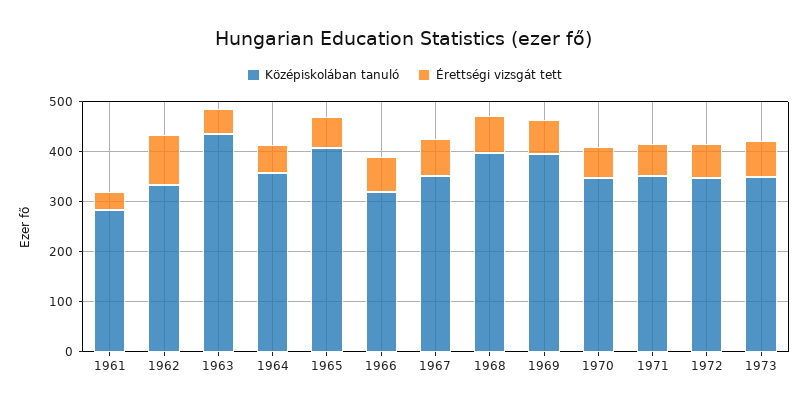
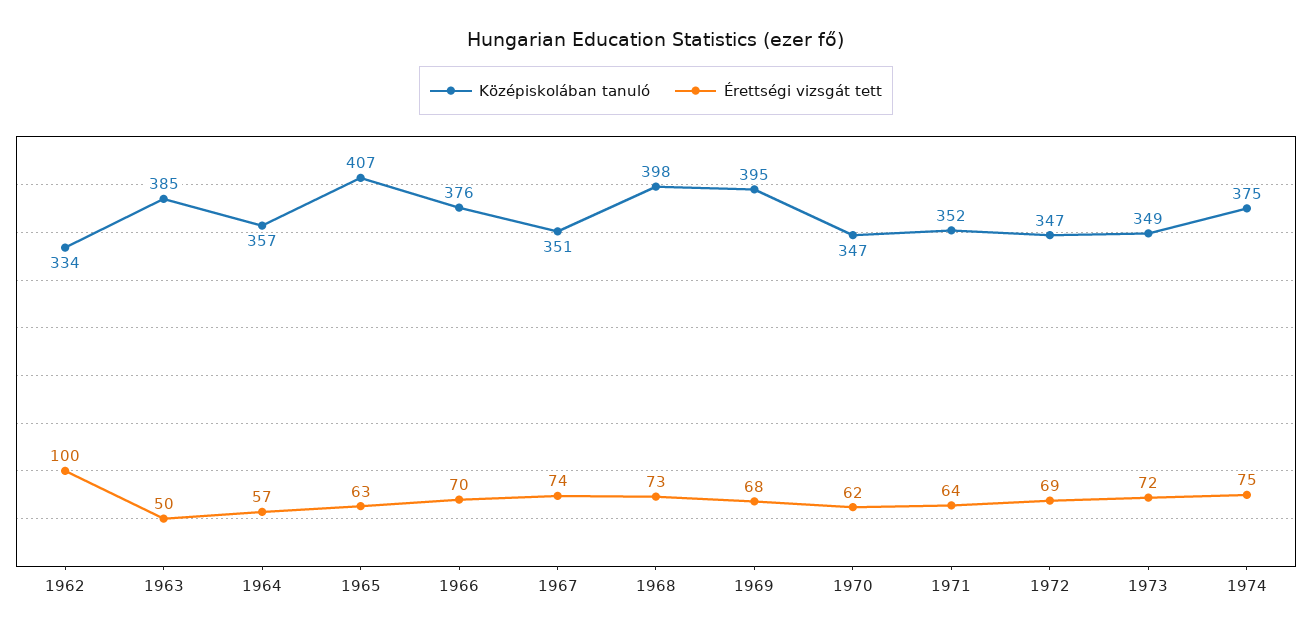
Középiskolában tanuló, 1961: 280 -> none
Érettségi vizsgát tett, 1961: 40 -> none
Középiskolában tanuló, 1963: 440 -> 385
Középiskolában tanuló, 1966: 320 -> 376
Középiskolában tanuló, 1974: none -> 375
Érettségi vizsgát tett, 1974: none -> 75

